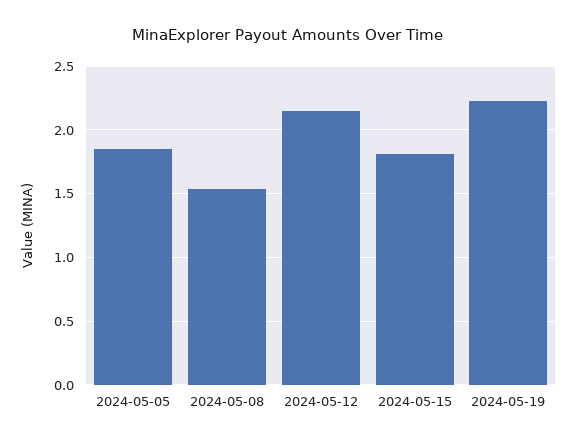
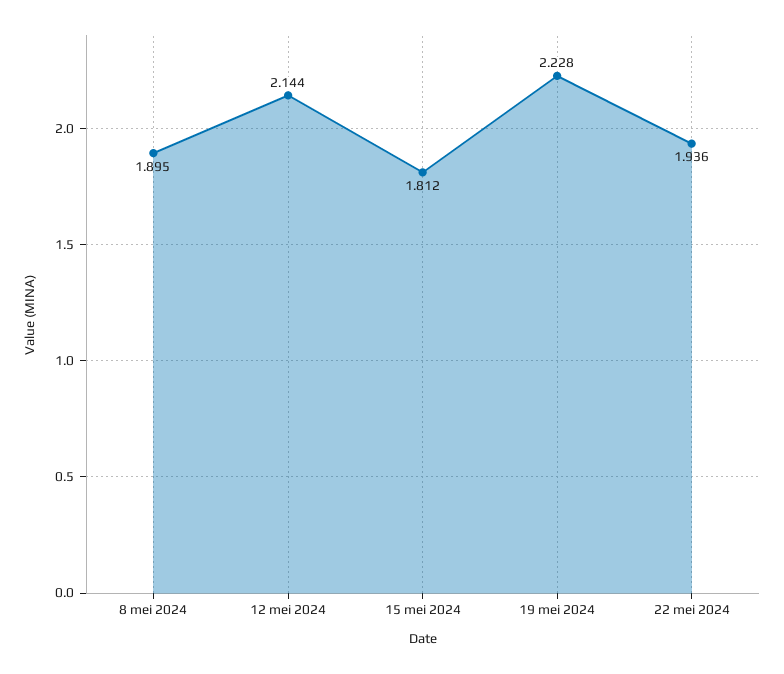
2024-05-05: 1.85 -> none
2024-05-08: 1.55 -> 1.895
22 mei 2024: none -> 1.936

